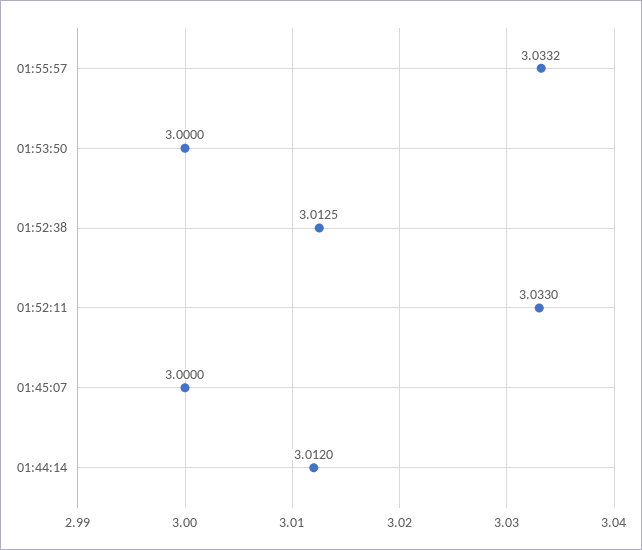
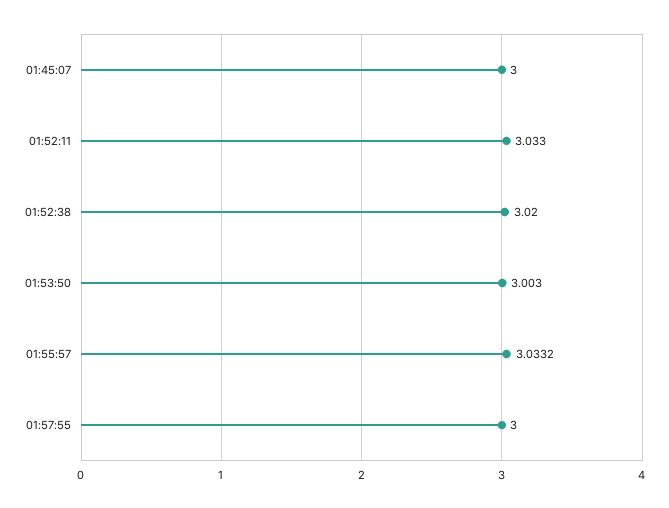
01:53:50: 3 -> 3.003
01:52:38: 3.0125 -> 3.02
01:44:14: 3.012 -> none
01:57:55: none -> 3

